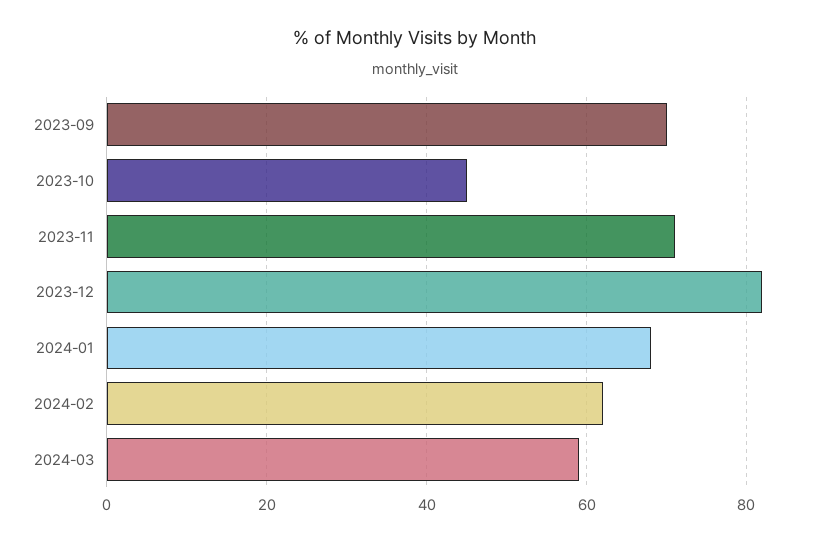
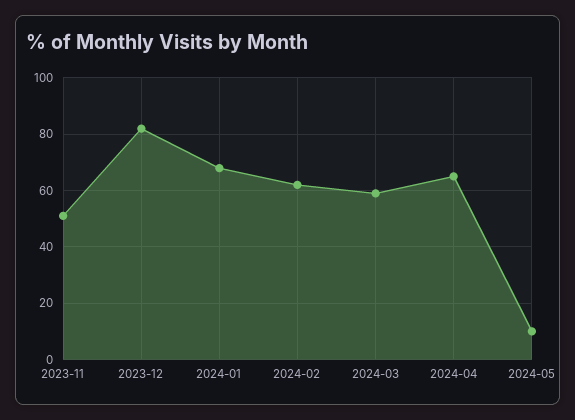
2023-09: 70 -> none
2023-10: 45 -> none
2023-11: 70 -> 50
2024-04: none -> 65
2024-05: none -> 10

